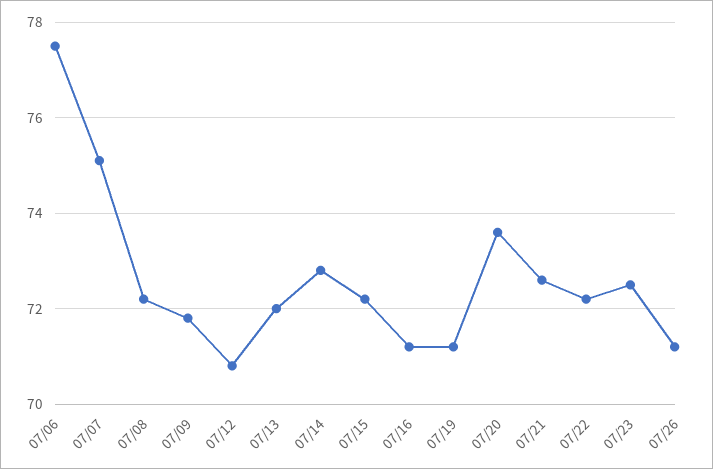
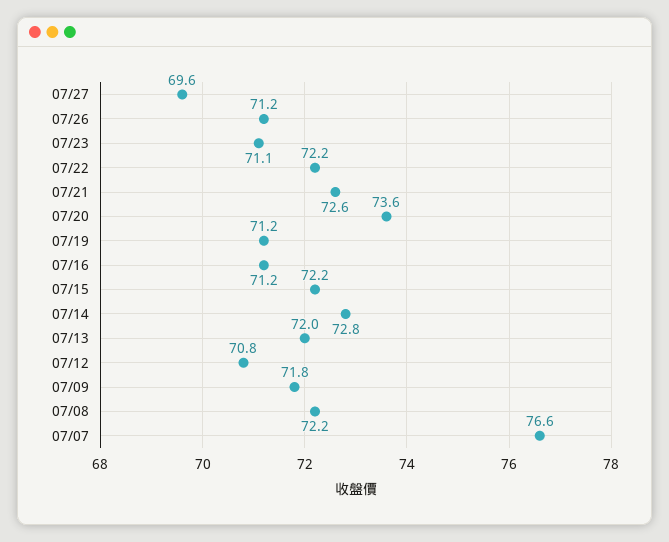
07/06: 77.5 -> none
07/07: 75 -> 76.6
07/23: 72.5 -> 71.1
07/27: none -> 69.6

